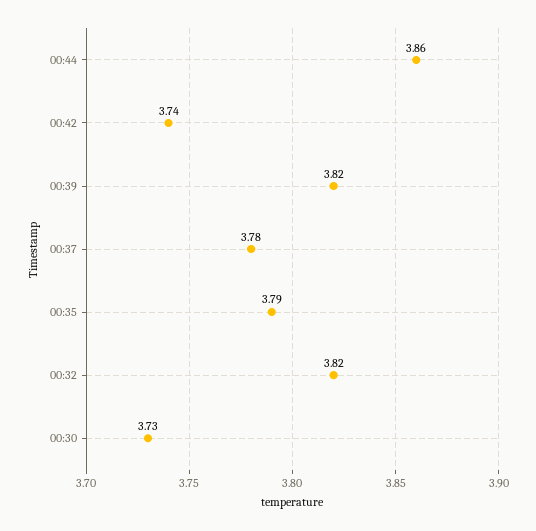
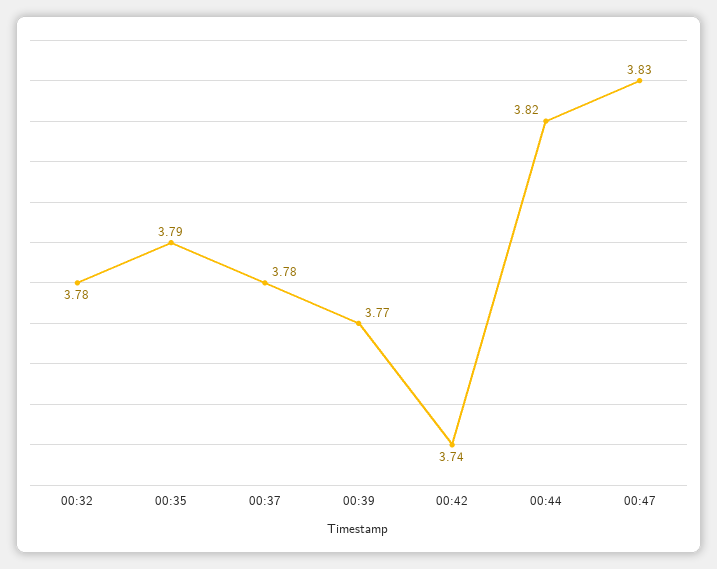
00:44: 3.86 -> 3.82
00:39: 3.82 -> 3.77
00:32: 3.82 -> 3.78
00:30: 3.73 -> none
00:47: none -> 3.83

